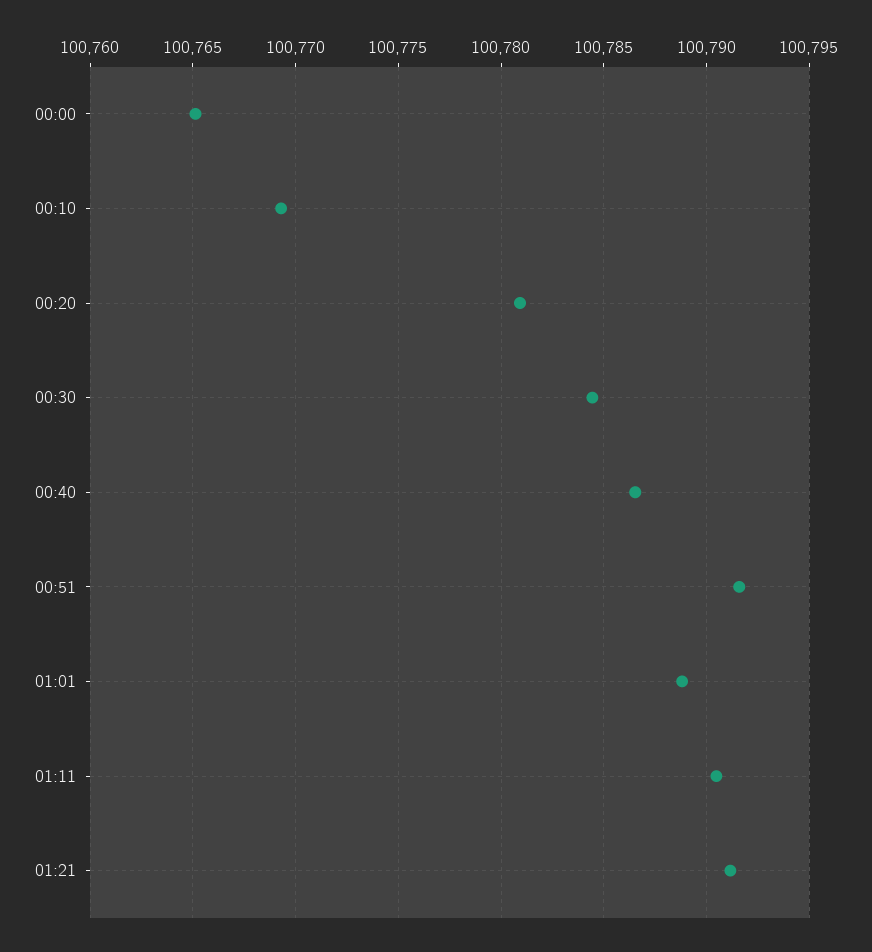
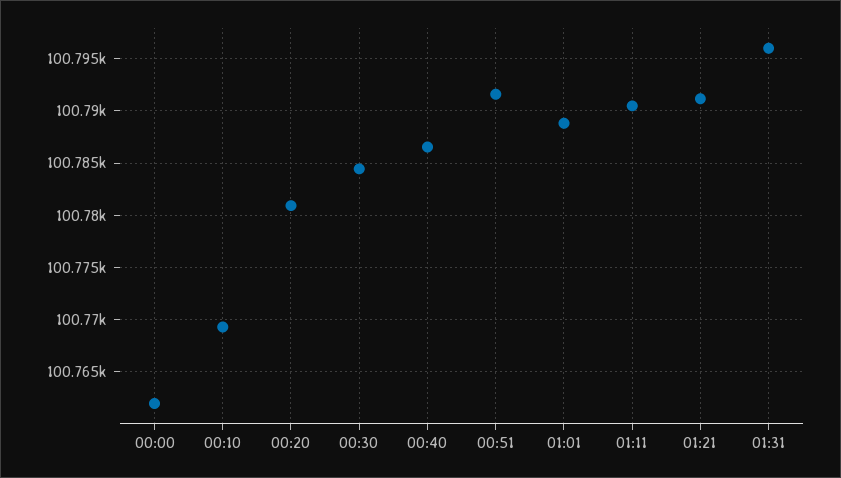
00:00: 100765 -> 100762
01:31: none -> 100796

